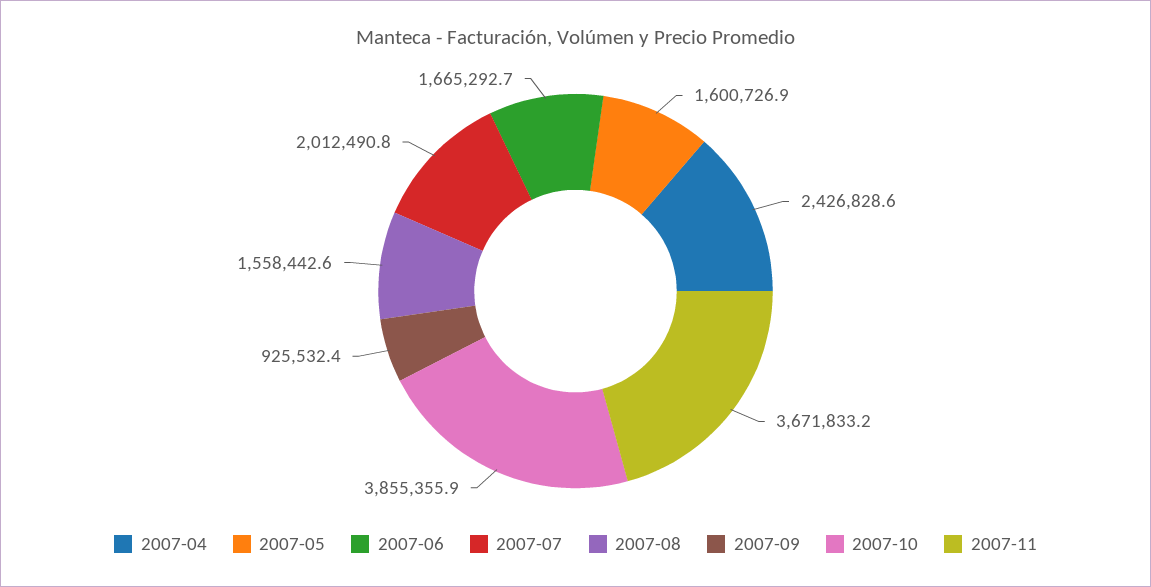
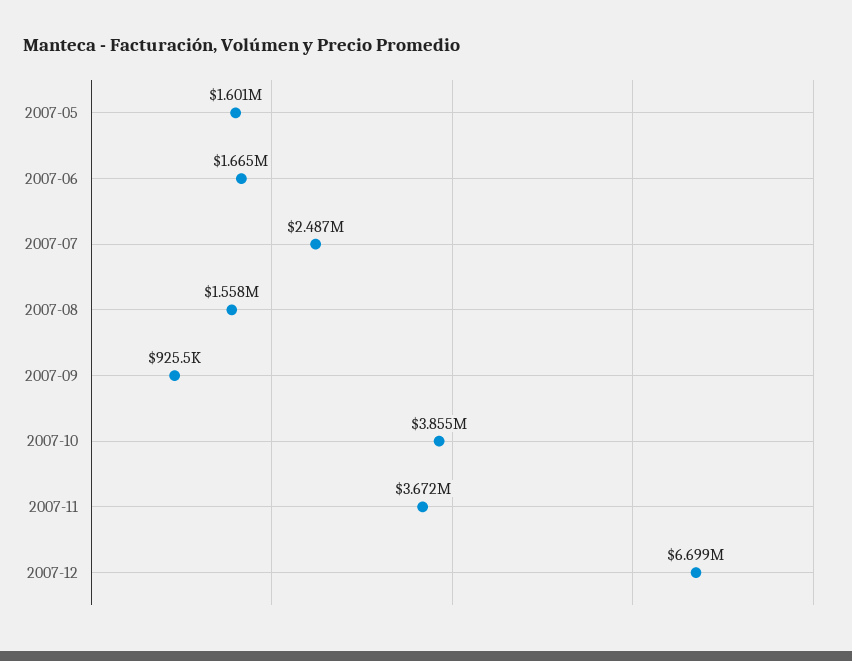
2007-04: 2426828.6 -> none
2007-07: 2012490.8 -> 2487000
2007-12: none -> 6699000

